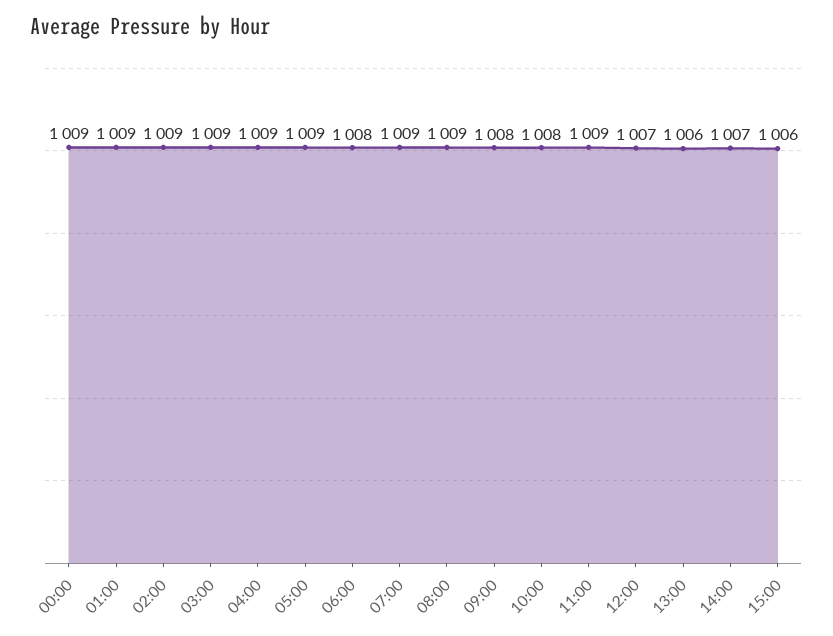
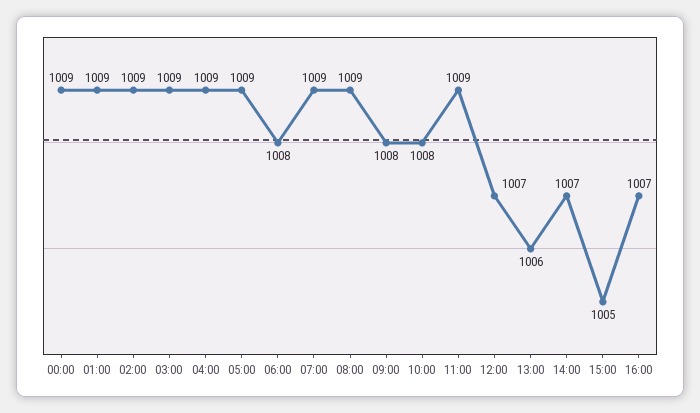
15:00: 1006 -> 1005
16:00: none -> 1007

